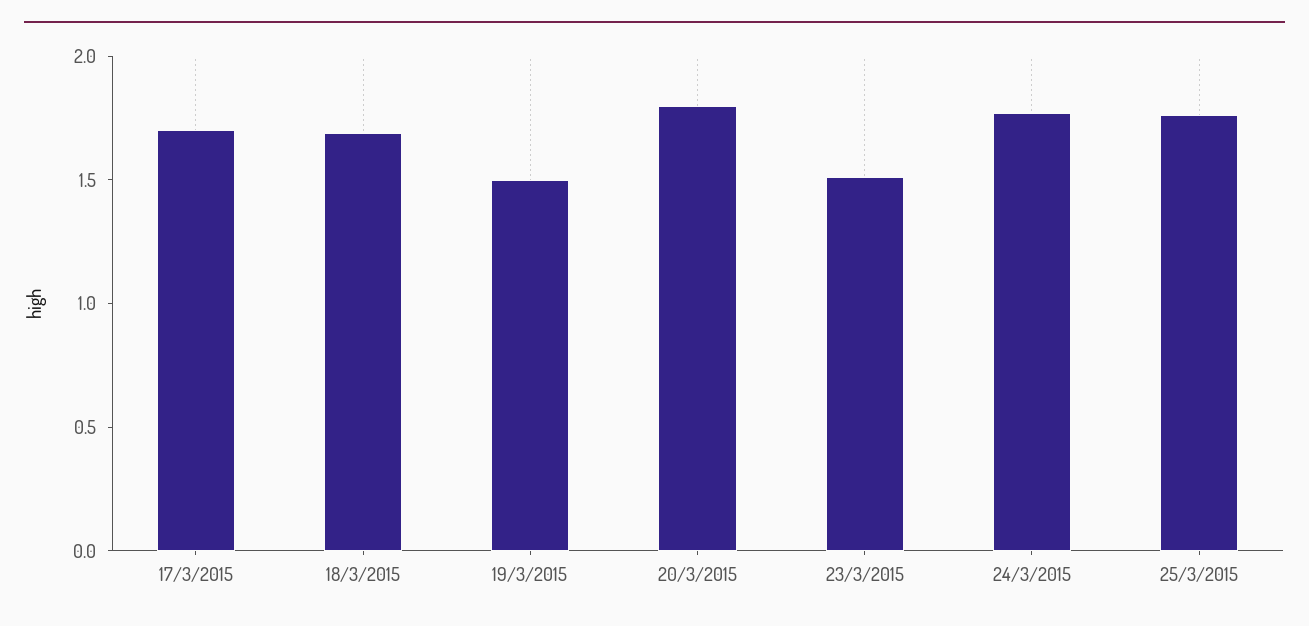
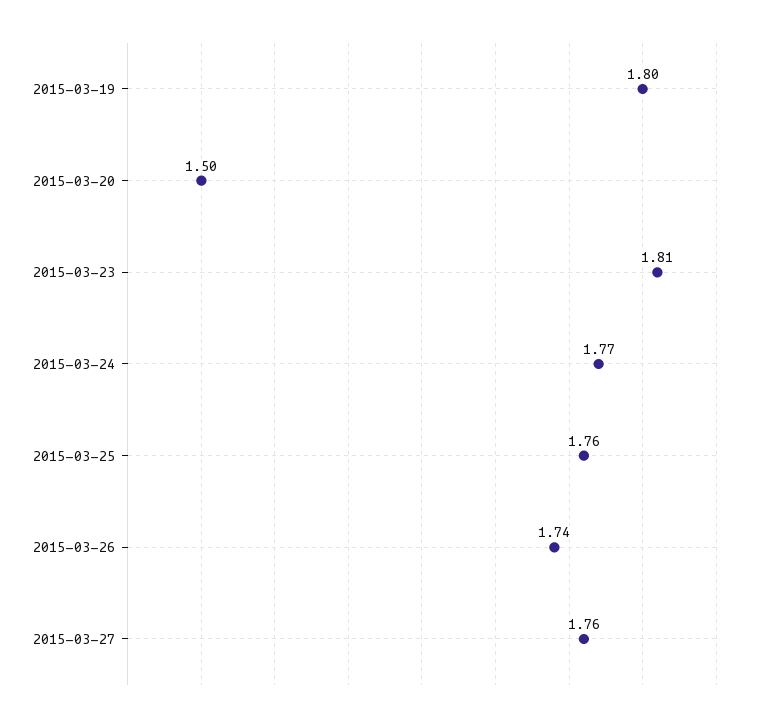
17/3/2015: 1.7 -> none
18/3/2015: 1.7 -> none
19/3/2015: 1.5 -> 1.8
20/3/2015: 1.8 -> 1.5
23/3/2015: 1.5 -> 1.81
2015-03-26: none -> 1.74
2015-03-27: none -> 1.76

